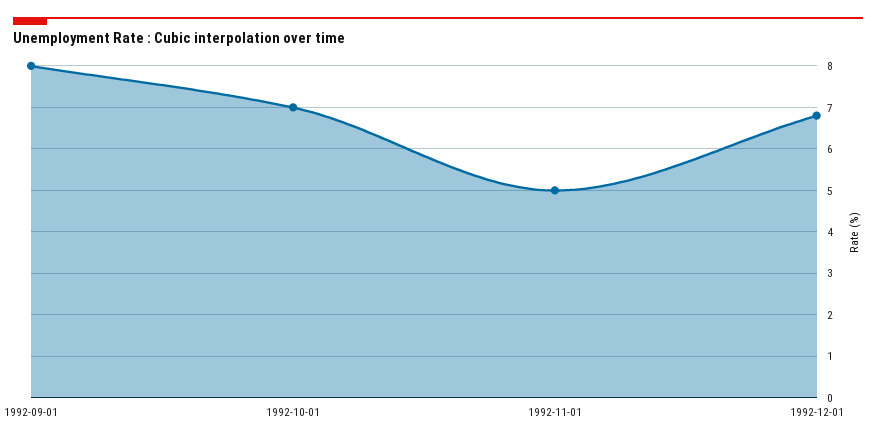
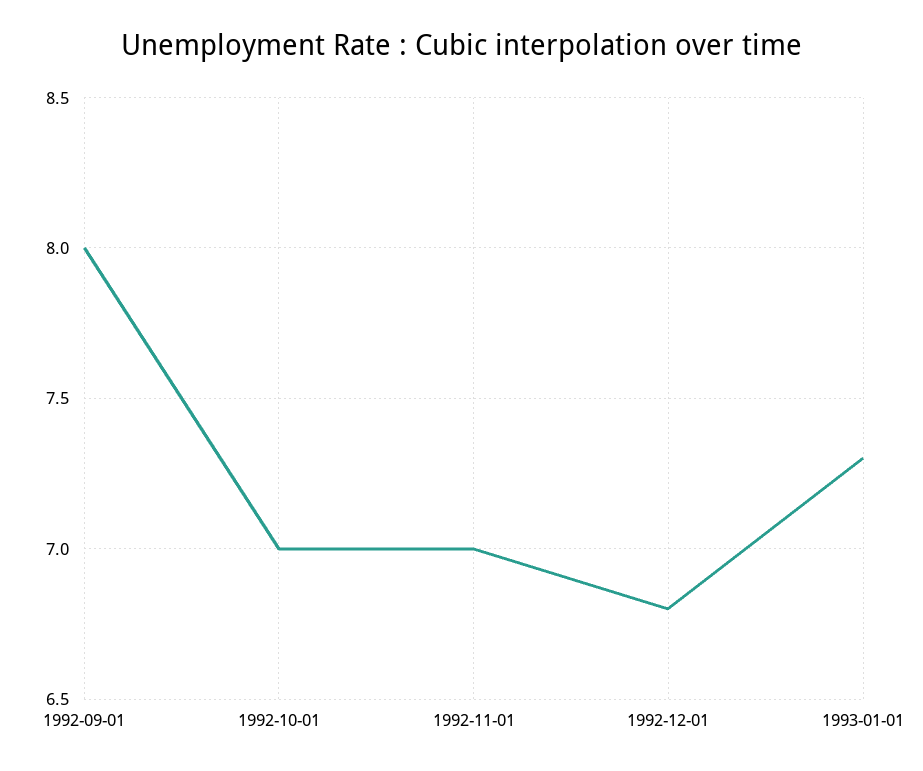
1992-11-01: 5 -> 7
1993-01-01: none -> 7.3

